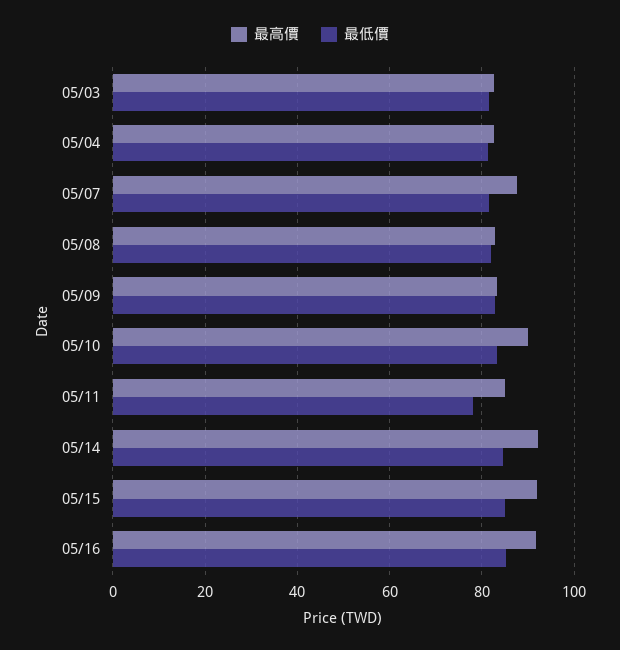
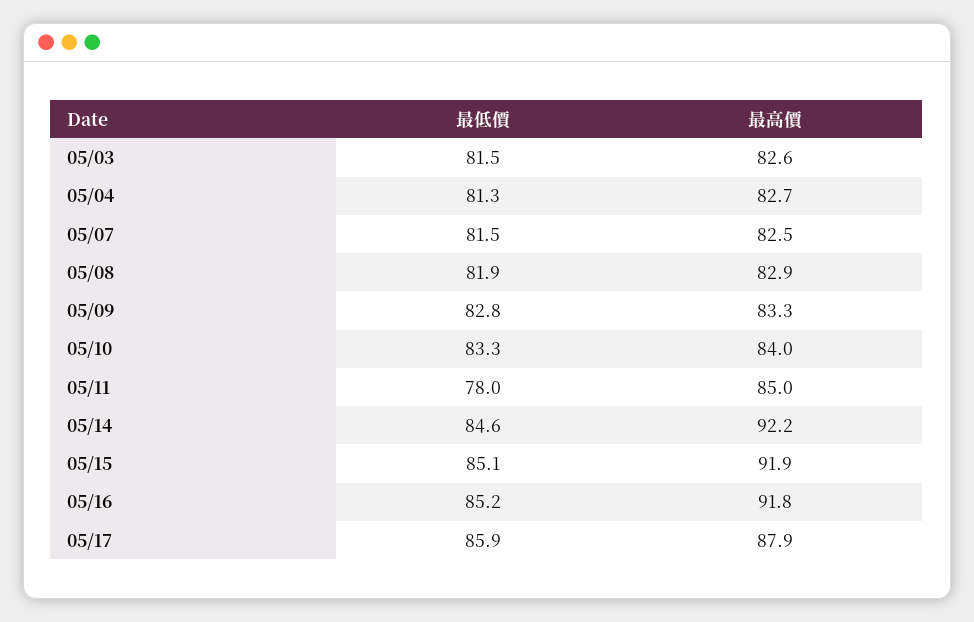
最高價, 05/07: 88 -> 82.5
最高價, 05/10: 90 -> 84
最低價, 05/17: none -> 85.9
最高價, 05/17: none -> 87.9

